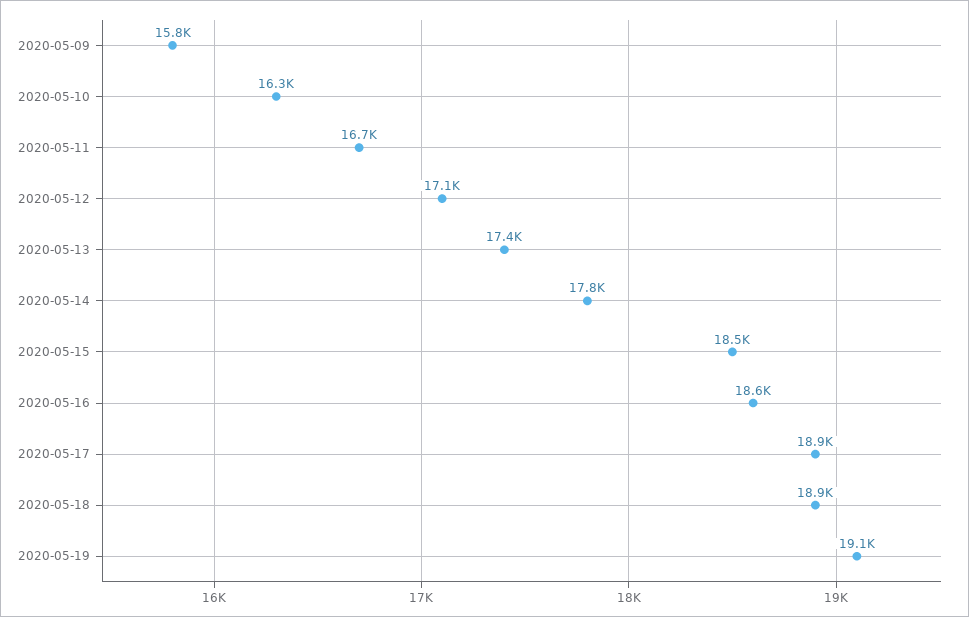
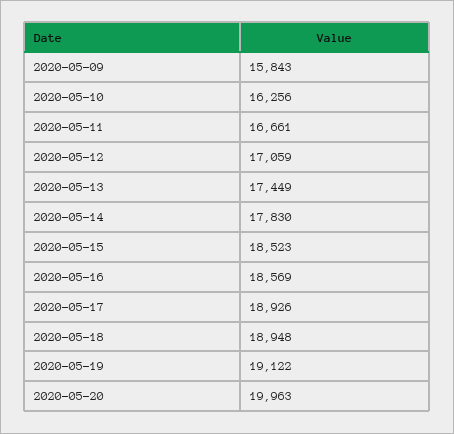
2020-05-20: none -> 19963

